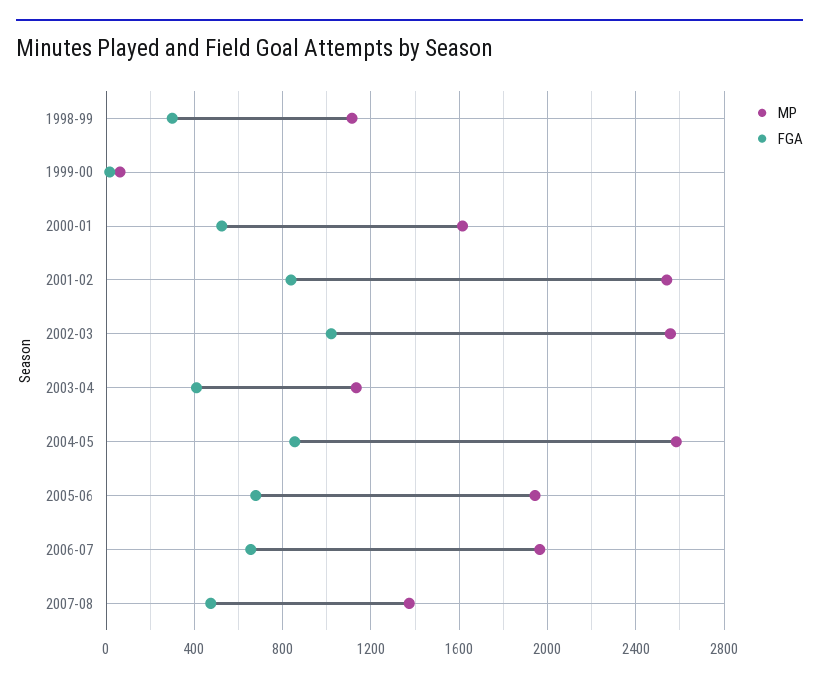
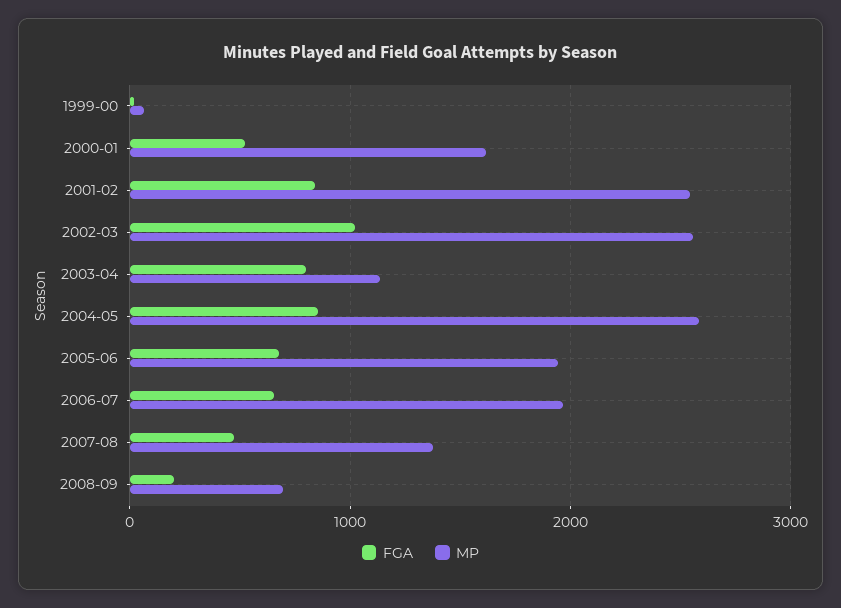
MP, 1998-99: 1100 -> none
FGA, 1998-99: 300 -> none
FGA, 2003-04: 400 -> 800
FGA, 2008-09: none -> 200
MP, 2008-09: none -> 700

